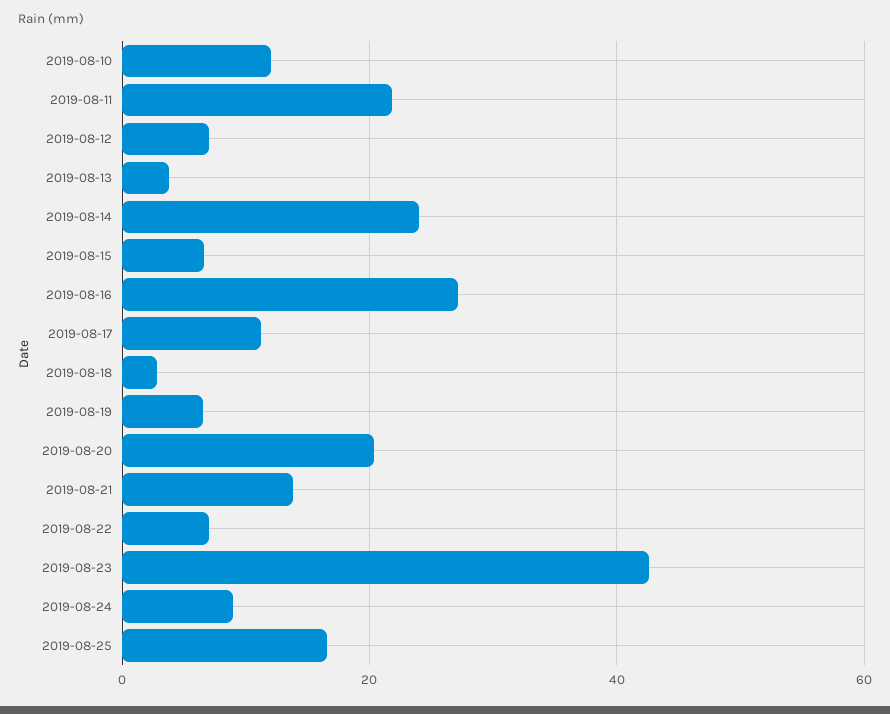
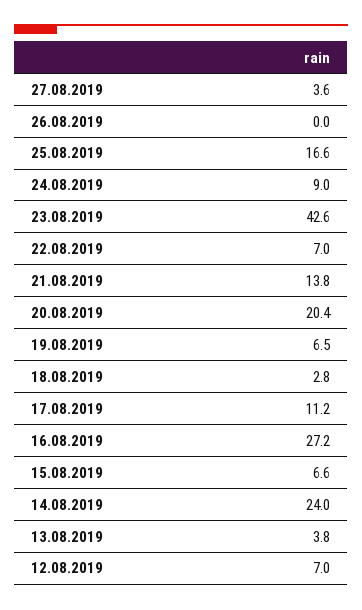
2019-08-10: 12 -> none
2019-08-11: 22 -> none
27.08.2019: none -> 3.6
26.08.2019: none -> 0

